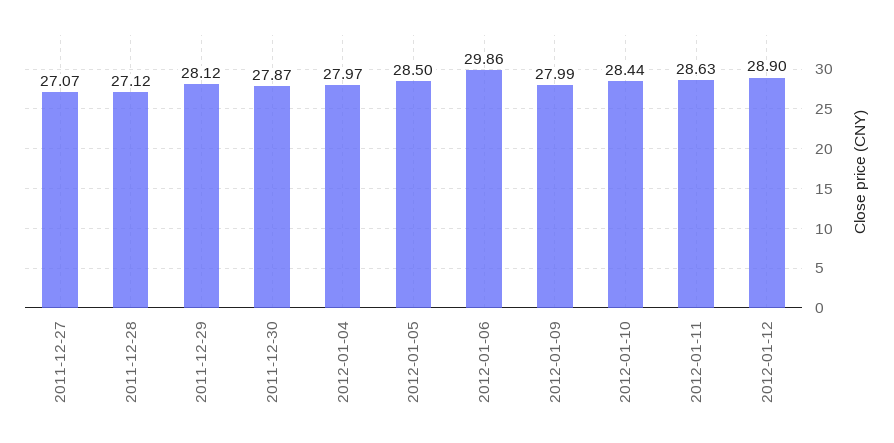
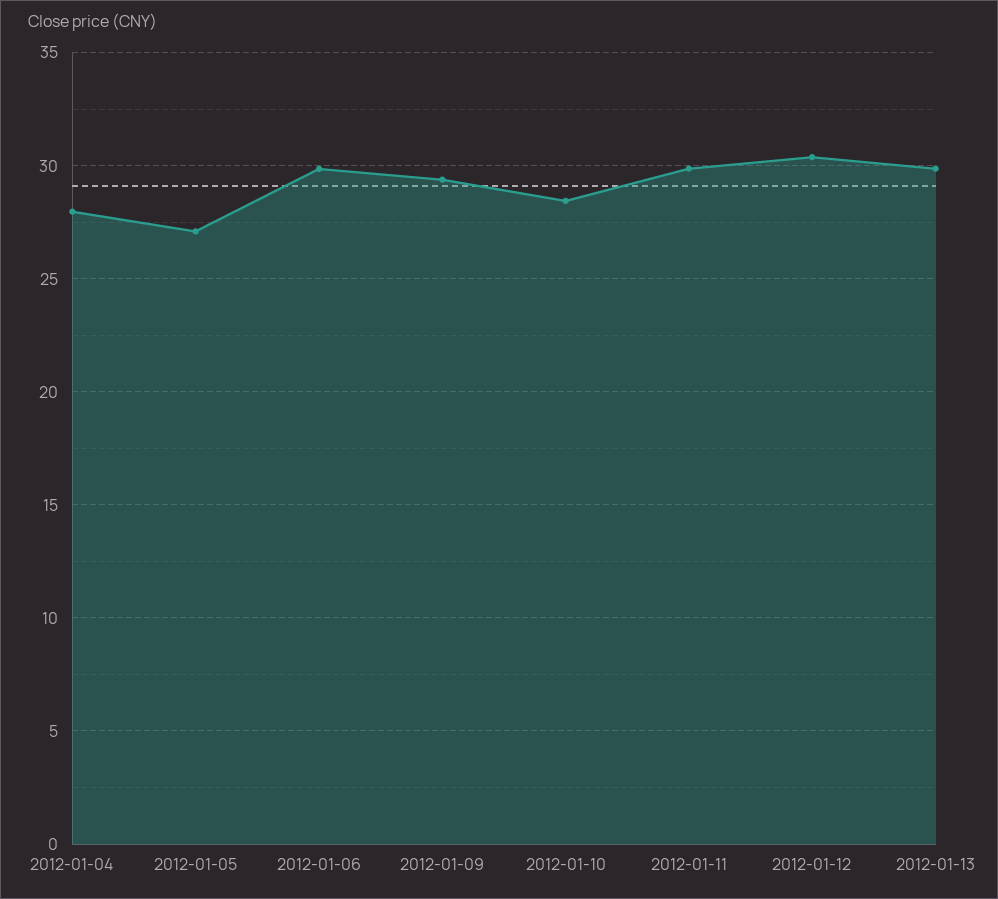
2011-12-27: 27.07 -> none
2011-12-28: 27.12 -> none
2011-12-29: 28.12 -> none
2011-12-30: 27.87 -> none
2012-01-05: 28.5 -> 27
2012-01-09: 27.99 -> 29.5
2012-01-11: 28.63 -> 30
2012-01-12: 28.9 -> 30.5
2012-01-13: none -> 30

